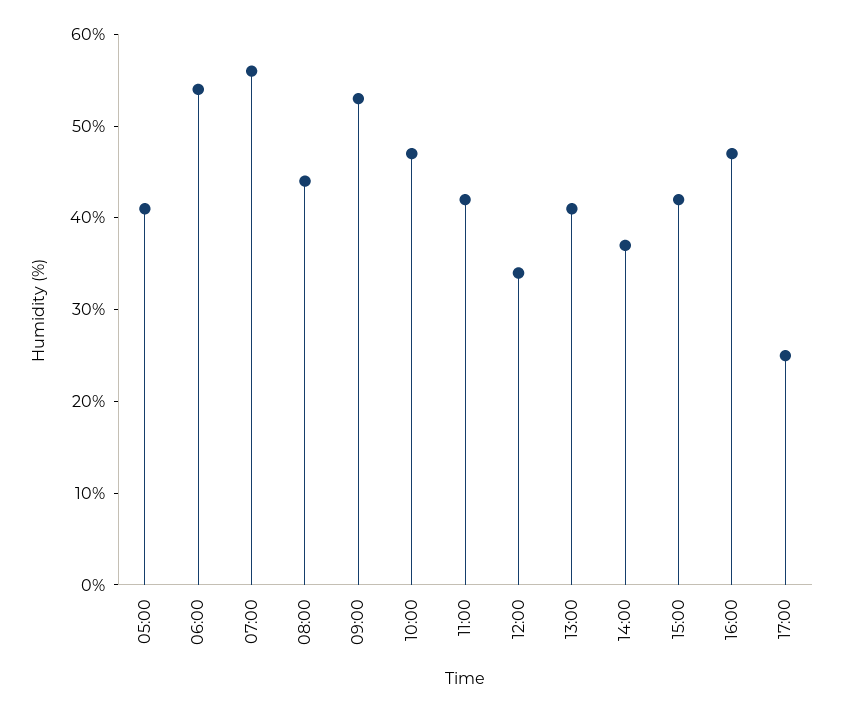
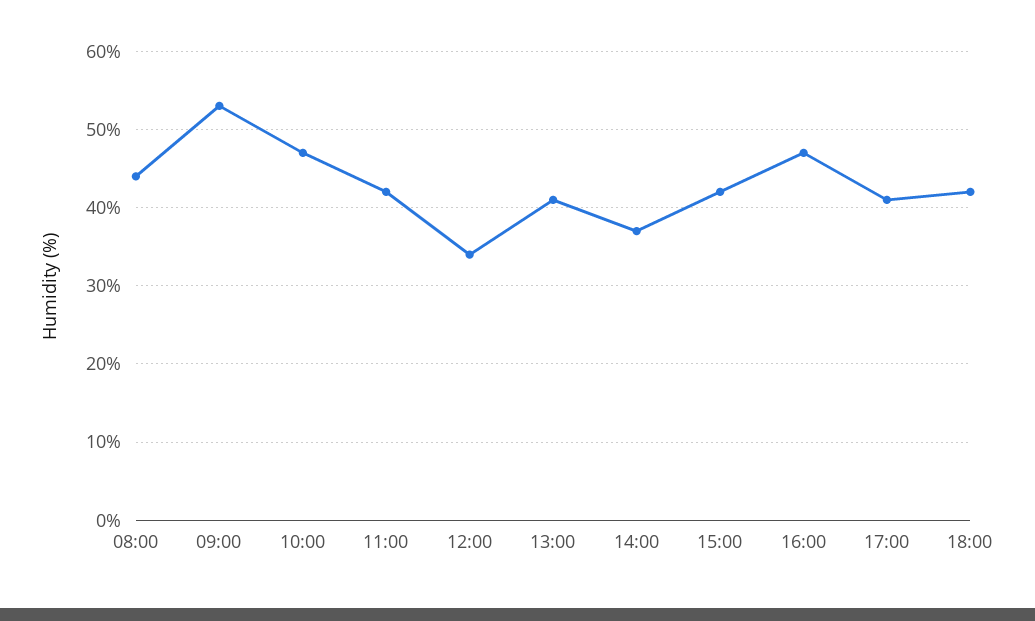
05:00: 41 -> none
06:00: 54 -> none
07:00: 56 -> none
17:00: 25 -> 41
18:00: none -> 42

